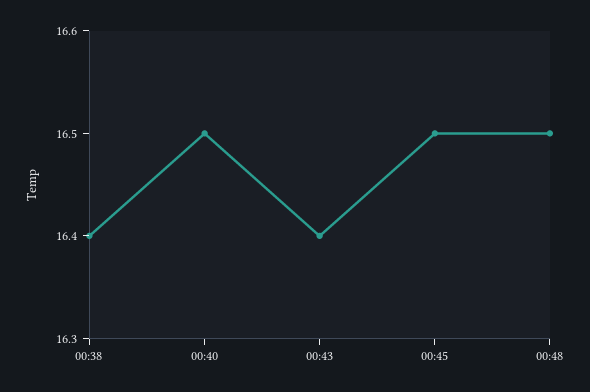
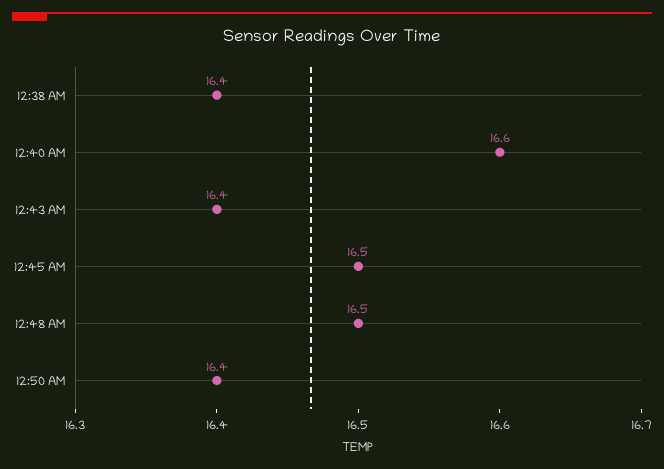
00:40: 16.5 -> 16.6
12:50 AM: none -> 16.4

